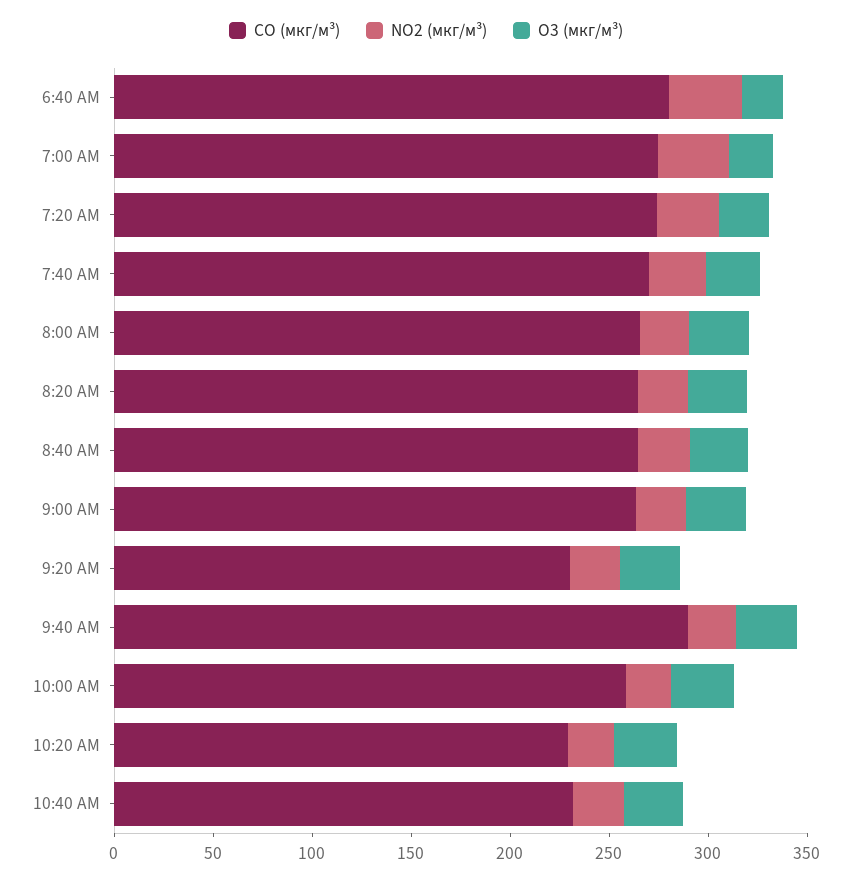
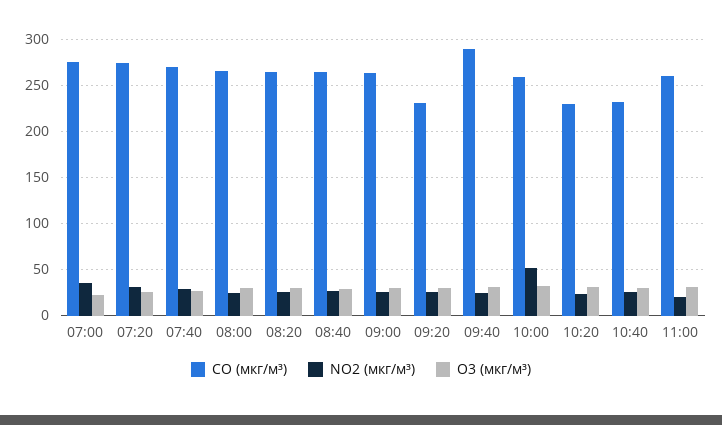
CO (мкг/м³), 6:40 AM: 280 -> none
NO2 (мкг/м³), 6:40 AM: 40 -> none
O3 (мкг/м³), 6:40 AM: 20 -> none
NO2 (мкг/м³), 10:00 AM: 20 -> 50
CO (мкг/м³), 11:00: none -> 260
NO2 (мкг/м³), 11:00: none -> 20
O3 (мкг/м³), 11:00: none -> 30

